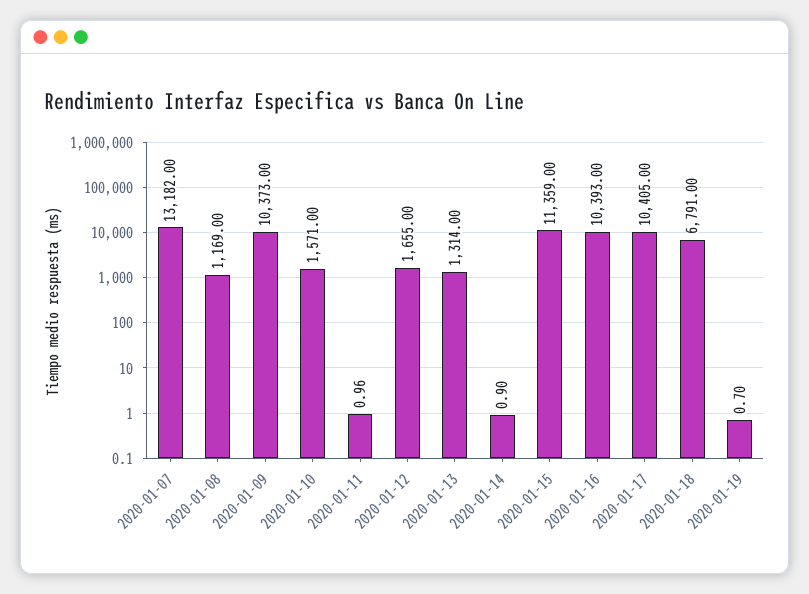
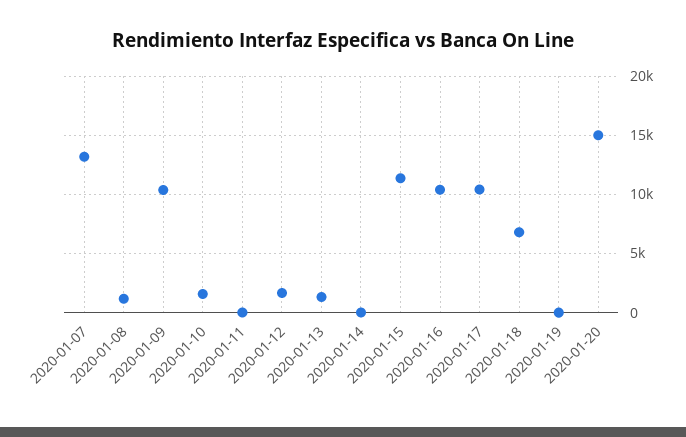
2020-01-20: none -> 15000

